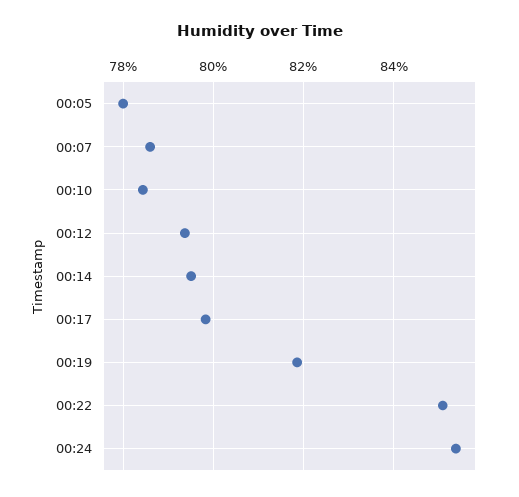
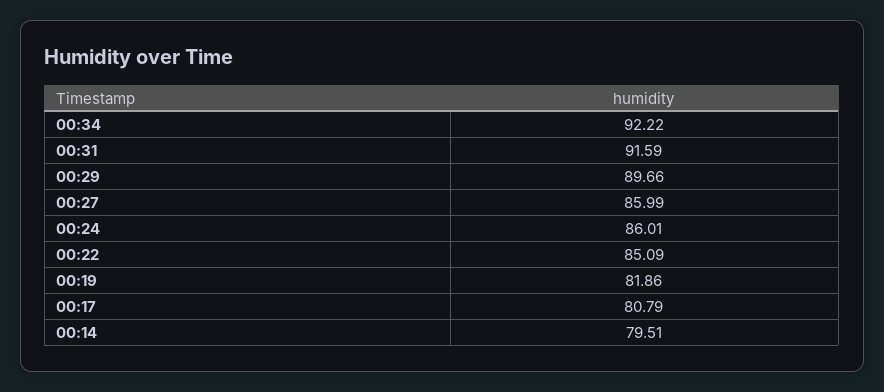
00:05: 78 -> none
00:07: 78.6 -> none
00:10: 78.4 -> none
00:12: 79.4 -> none
00:17: 79.8 -> 80.79
00:24: 85.4 -> 86.01
00:34: none -> 92.22
00:31: none -> 91.59
00:29: none -> 89.66
00:27: none -> 85.99

